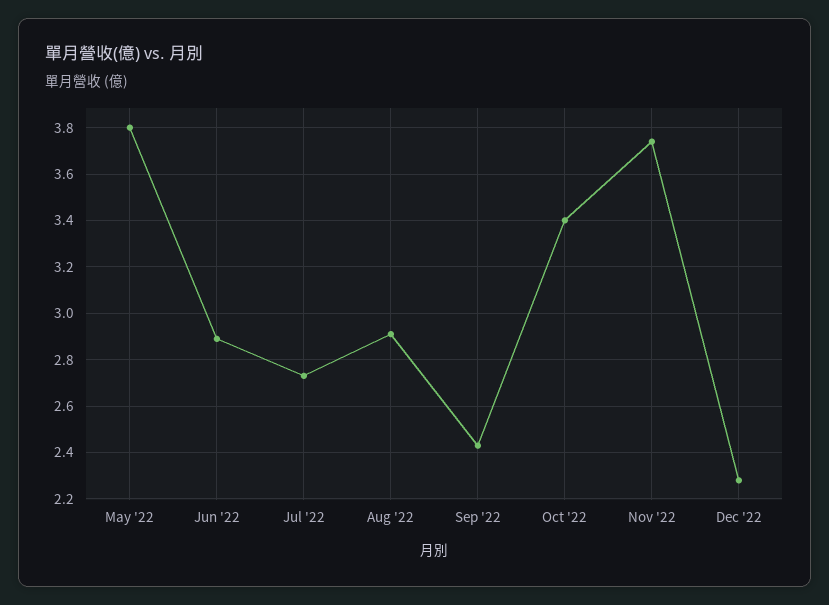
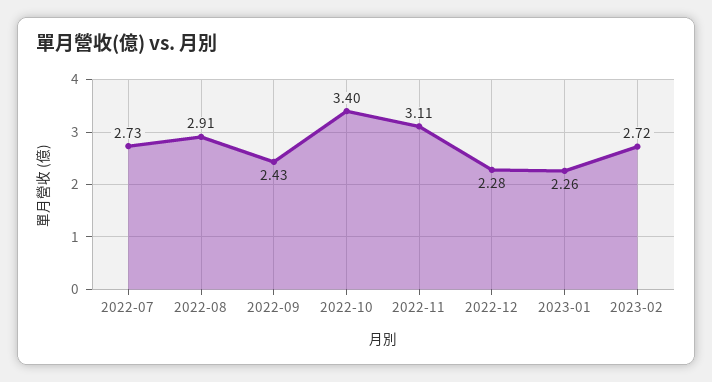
May '22: 3.8 -> none
Jun '22: 2.9 -> none
Nov '22: 3.75 -> 3.11
2023-01: none -> 2.26
2023-02: none -> 2.72

